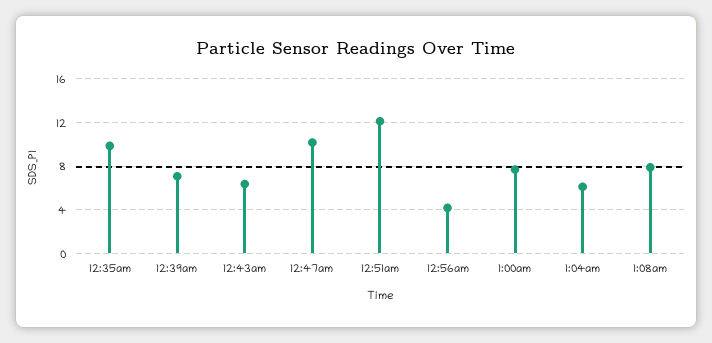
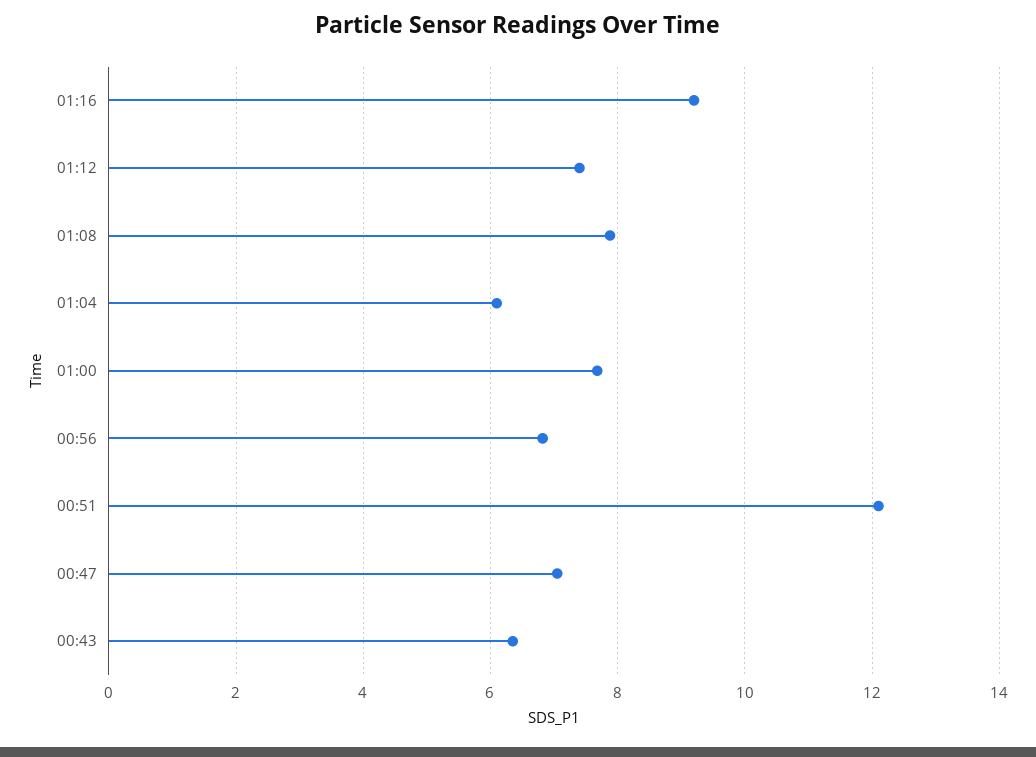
12:35am: 10 -> none
12:39am: 7 -> none
12:47am: 10 -> 7
12:56am: 4 -> 6.8
01:16: none -> 9.2
01:12: none -> 7.4

